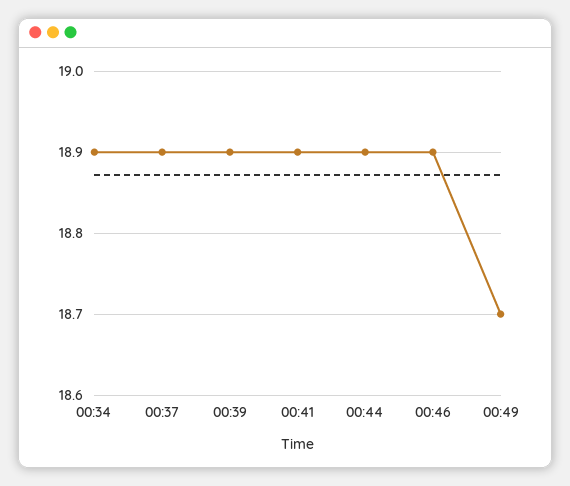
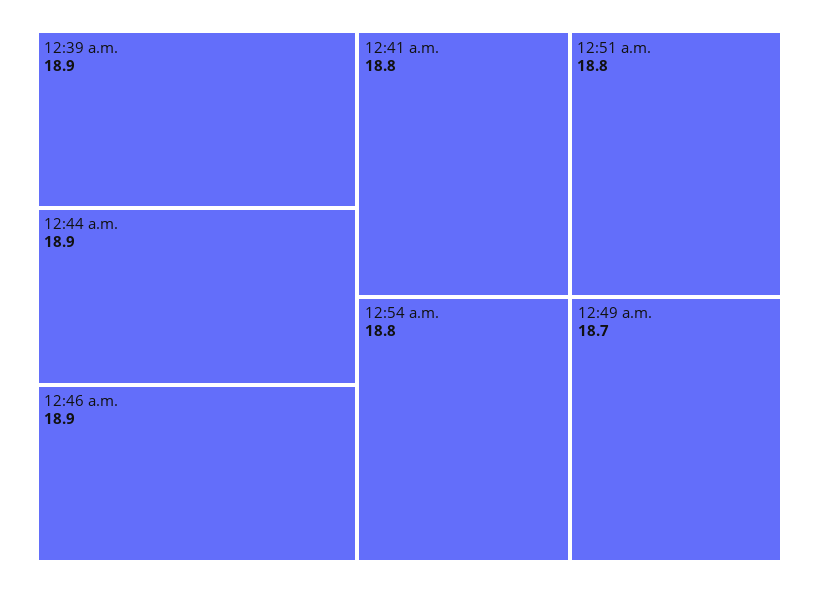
00:34: 18.9 -> none
00:37: 18.9 -> none
00:41: 18.9 -> 18.8
12:51 a.m.: none -> 18.8
12:54 a.m.: none -> 18.8

